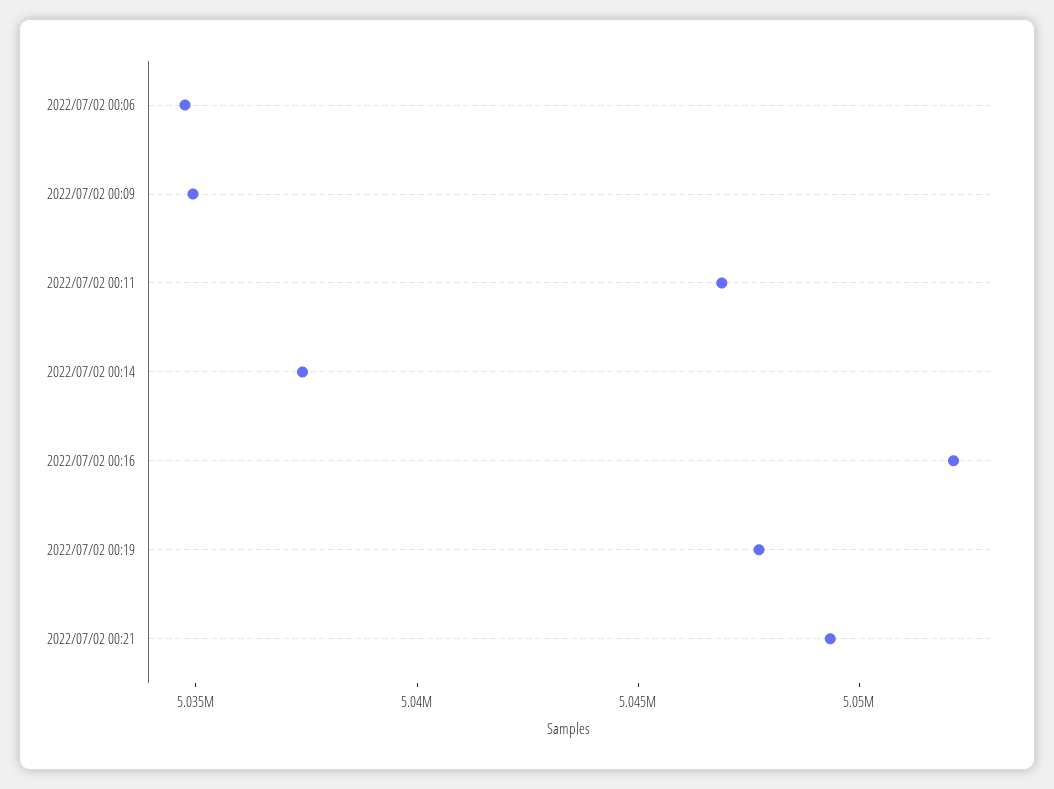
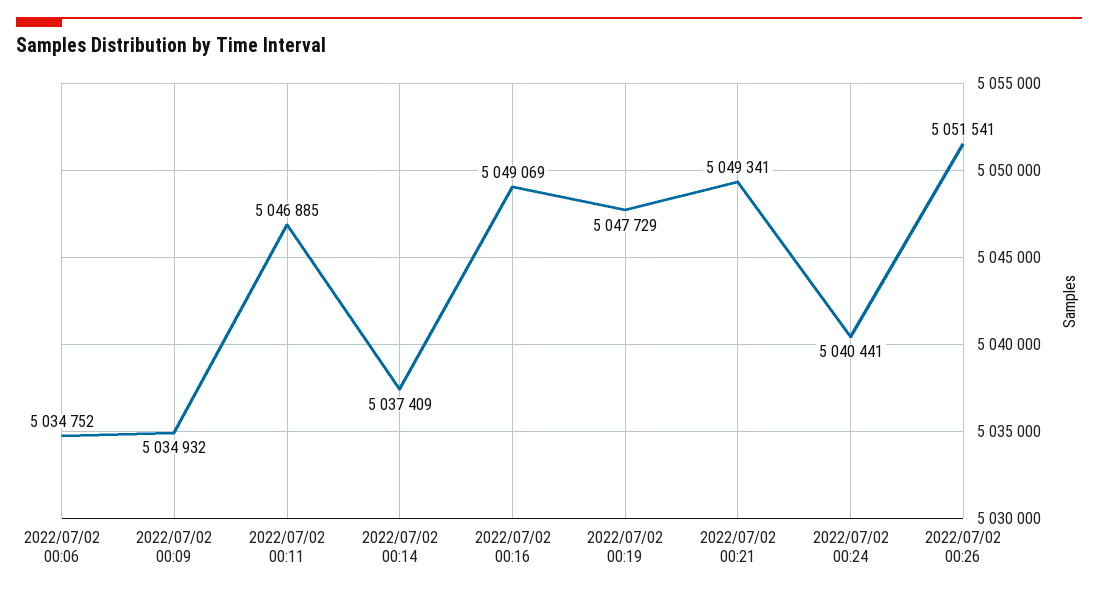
2022/07/02 00:16: 5052000 -> 5049069
2022/07/02 00:24: none -> 5040441
2022/07/02 00:26: none -> 5051541

